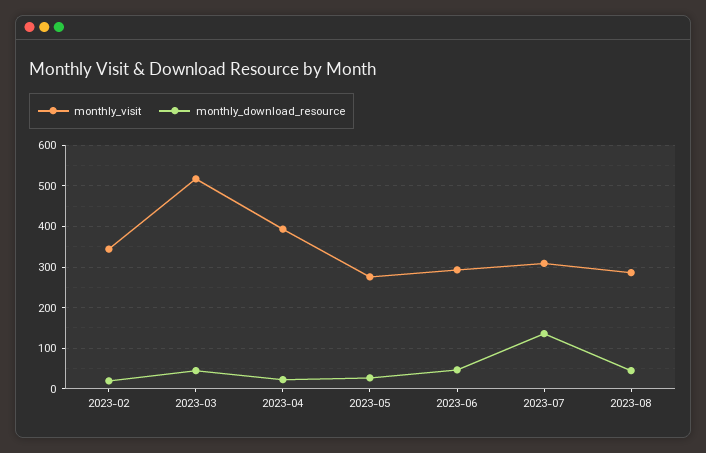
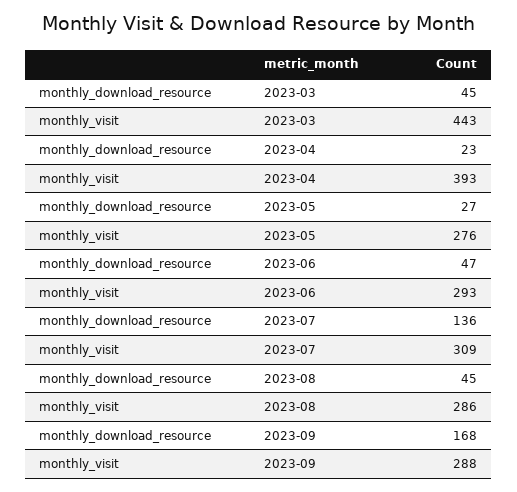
monthly_visit, 2023-02: 340 -> none
monthly_download_resource, 2023-02: 20 -> none
monthly_visit, 2023-03: 520 -> 443
monthly_download_resource, 2023-09: none -> 168
monthly_visit, 2023-09: none -> 288

